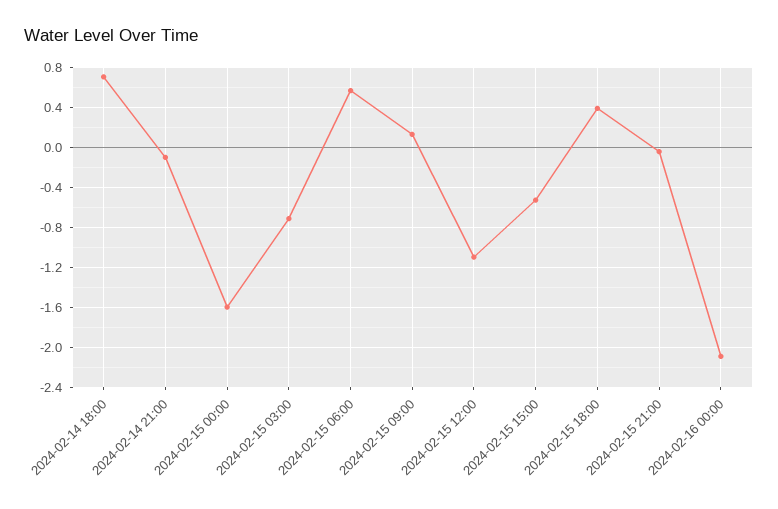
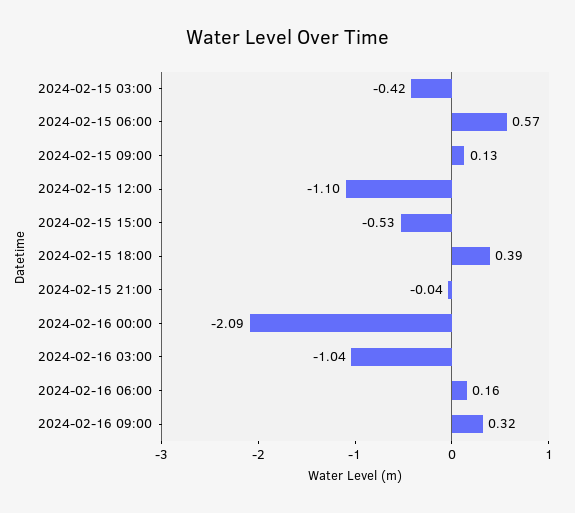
2024-02-14 18:00: 0.7 -> none
2024-02-14 21:00: -0.1 -> none
2024-02-15 00:00: -1.6 -> none
2024-02-15 03:00: -0.7 -> -0.42
2024-02-16 03:00: none -> -1.04
2024-02-16 06:00: none -> 0.16
2024-02-16 09:00: none -> 0.32

